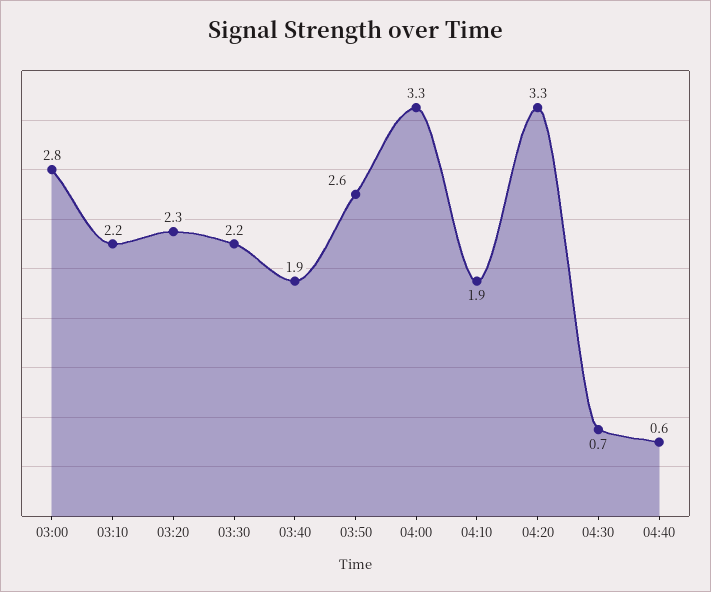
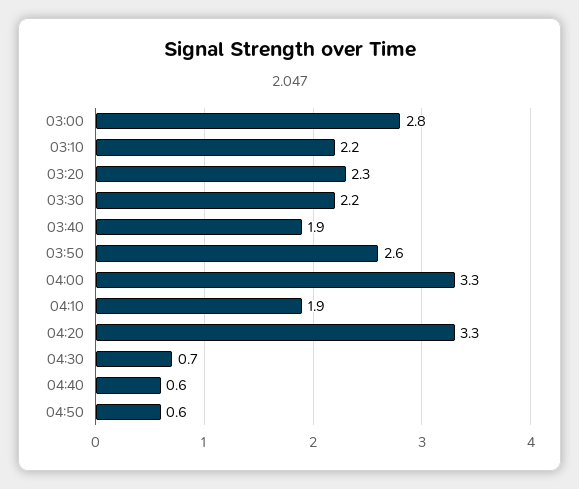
04:50: none -> 0.6

